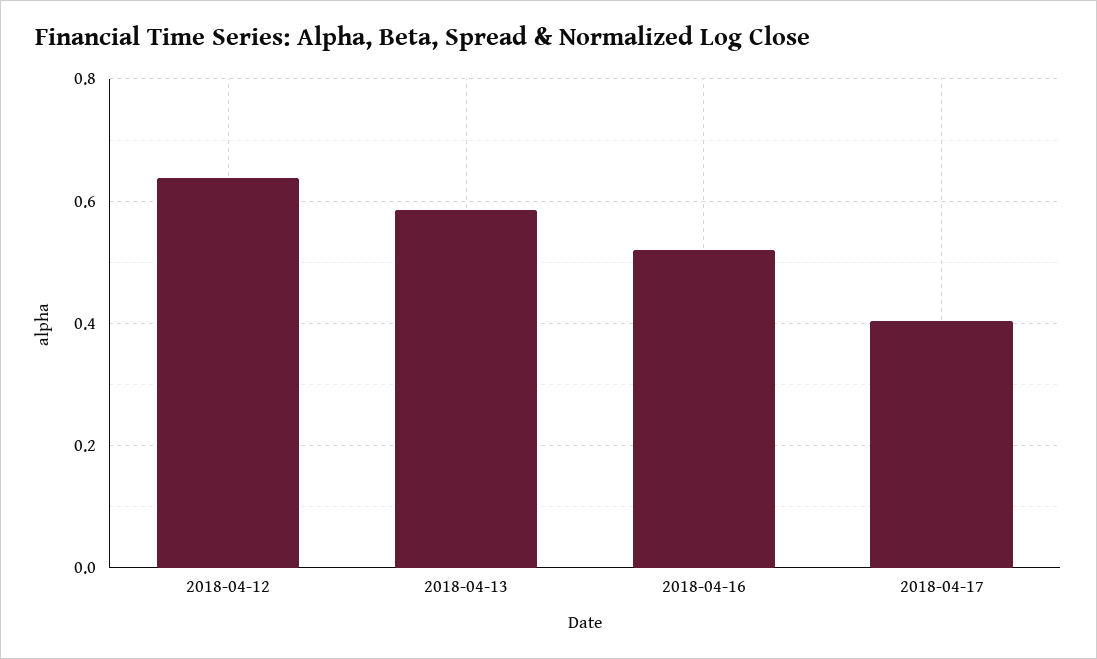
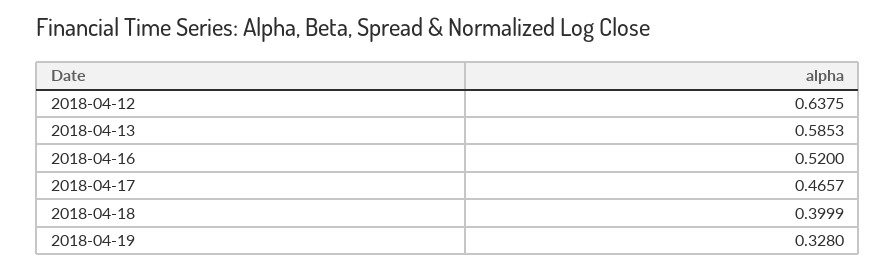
2018-04-17: 0.4 -> 0.4657
2018-04-18: none -> 0.3999
2018-04-19: none -> 0.328

